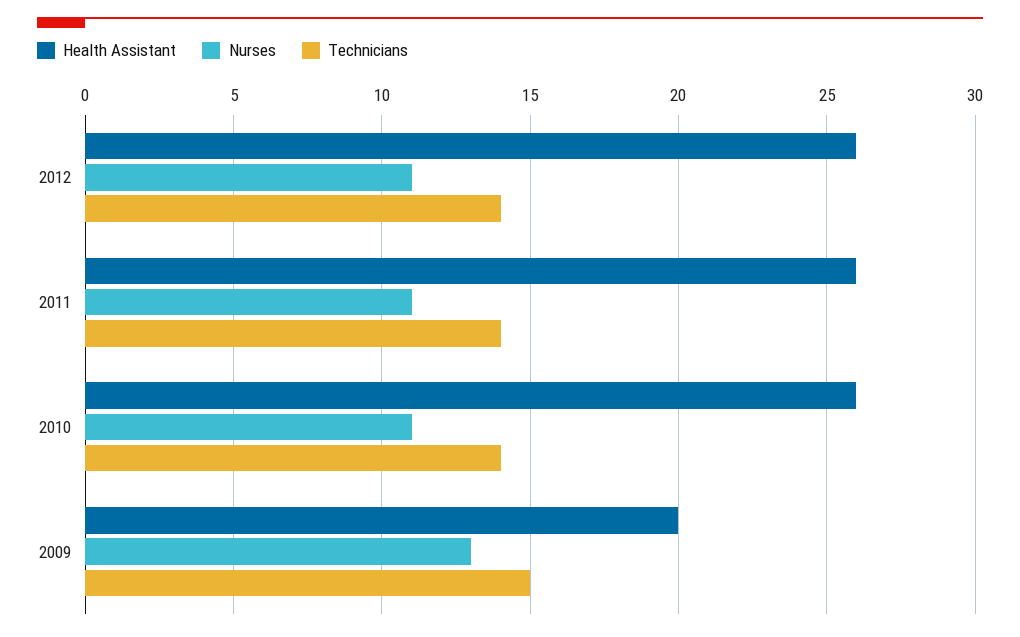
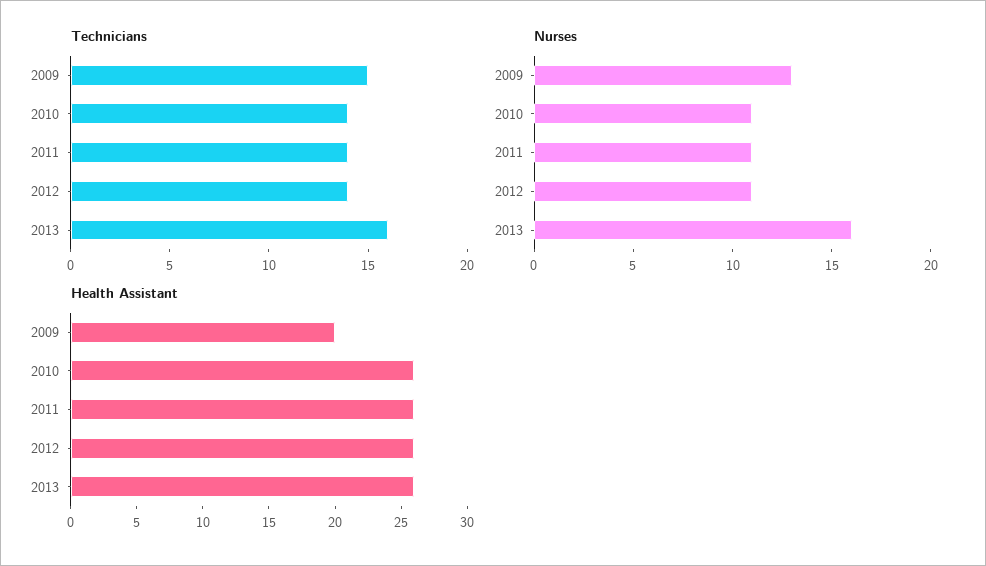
Technicians, 2013: none -> 16
Nurses, 2013: none -> 16
Health Assistant, 2013: none -> 26

